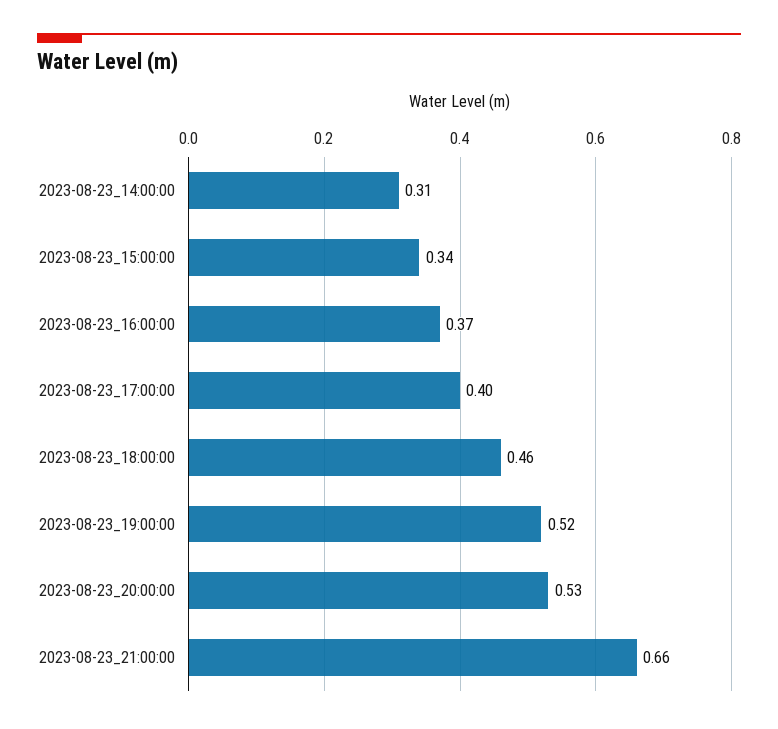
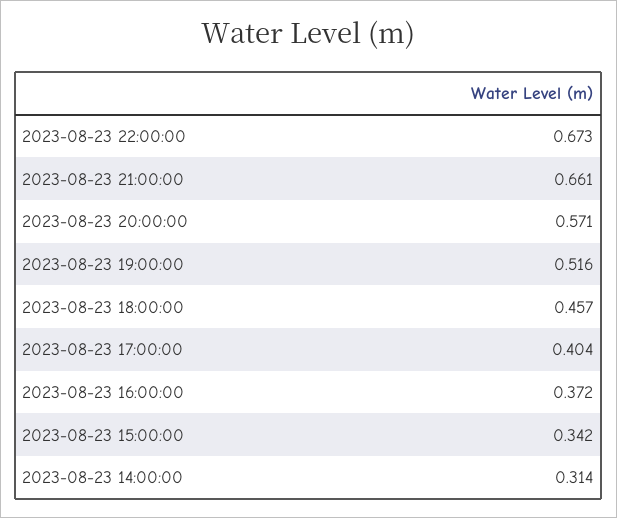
2023-08-23_20:00:00: 0.53 -> 0.571
2023-08-23 22:00:00: none -> 0.673

